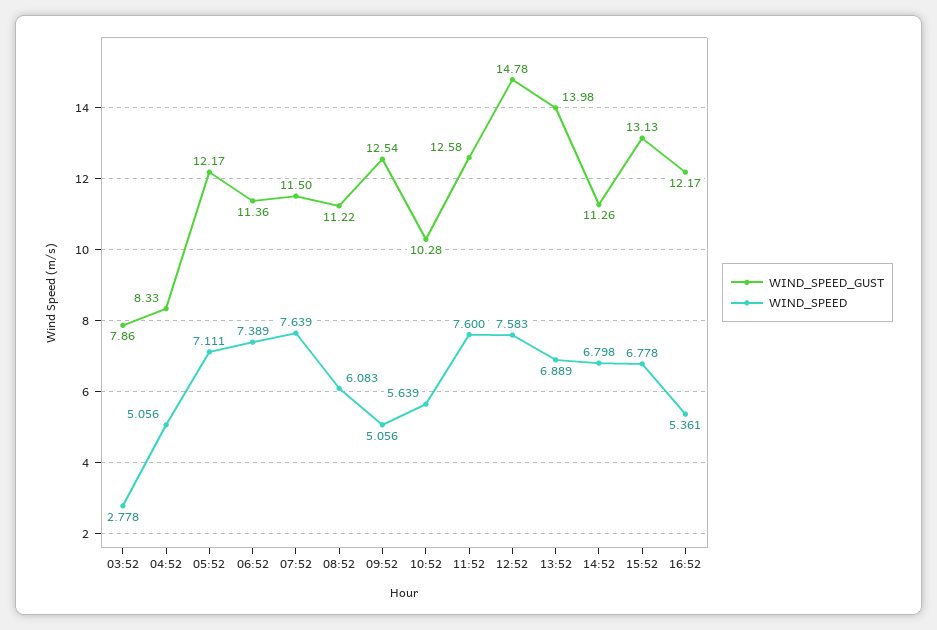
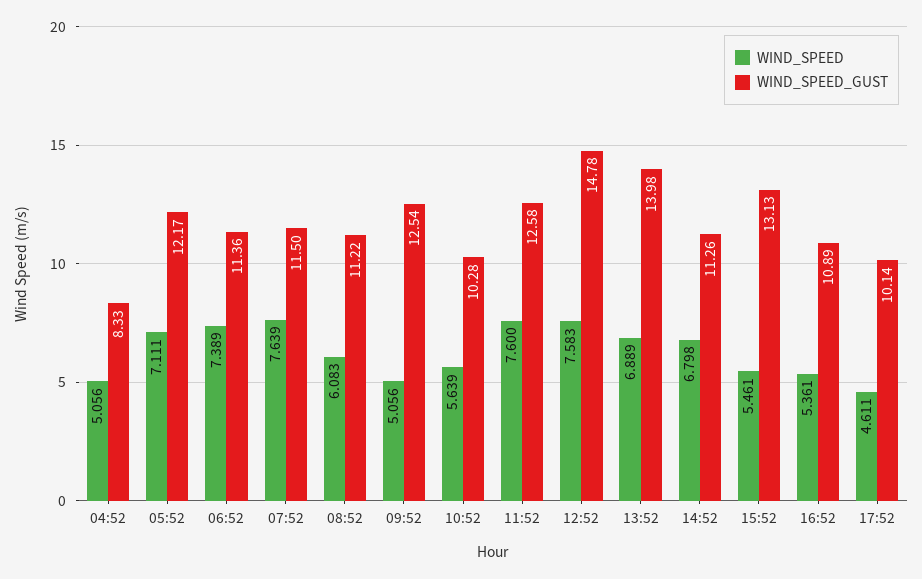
WIND_SPEED_GUST, 03:52: 7.86 -> none
WIND_SPEED, 03:52: 2.778 -> none
WIND_SPEED, 15:52: 6.778 -> 5.461
WIND_SPEED_GUST, 16:52: 12.17 -> 10.89
WIND_SPEED, 17:52: none -> 4.611
WIND_SPEED_GUST, 17:52: none -> 10.14

